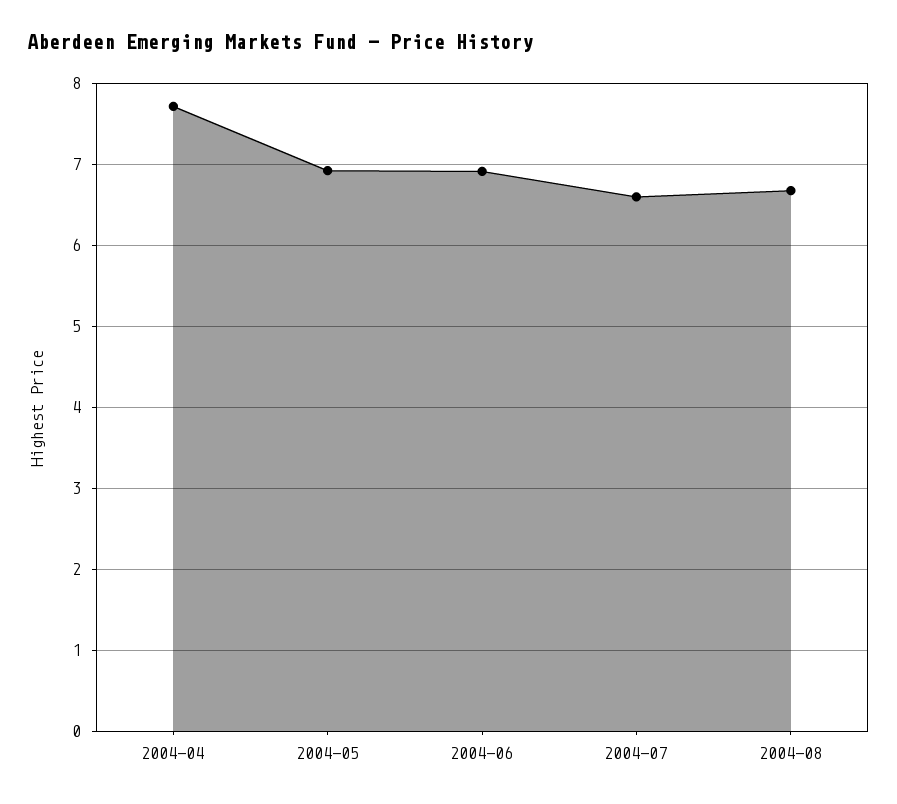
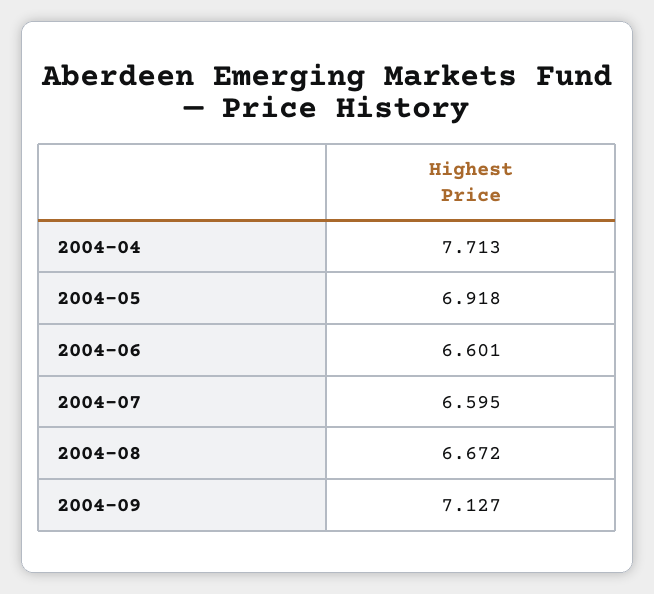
2004-06: 6.9 -> 6.601
2004-09: none -> 7.127

